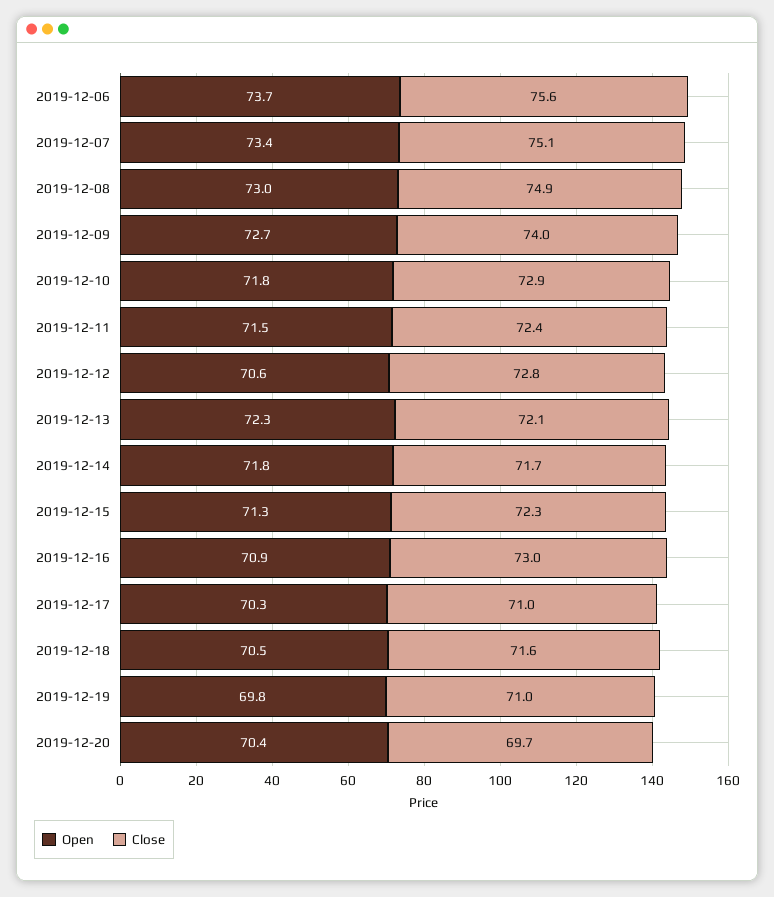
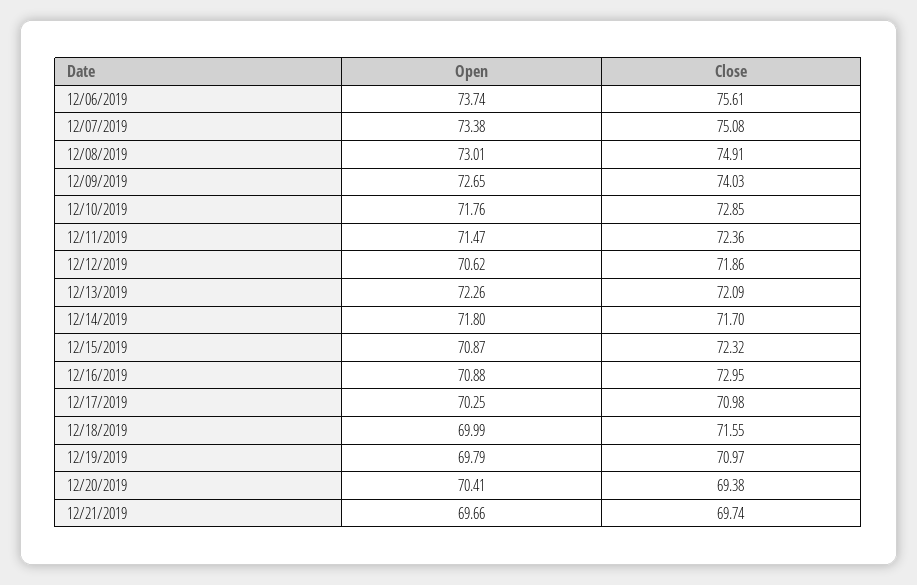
Close, 2019-12-12: 72.8 -> 71.86
Open, 2019-12-15: 71.3 -> 70.87
Open, 2019-12-18: 70.5 -> 69.99
Close, 2019-12-20: 69.7 -> 69.38
Open, 12/21/2019: none -> 69.66
Close, 12/21/2019: none -> 69.74

